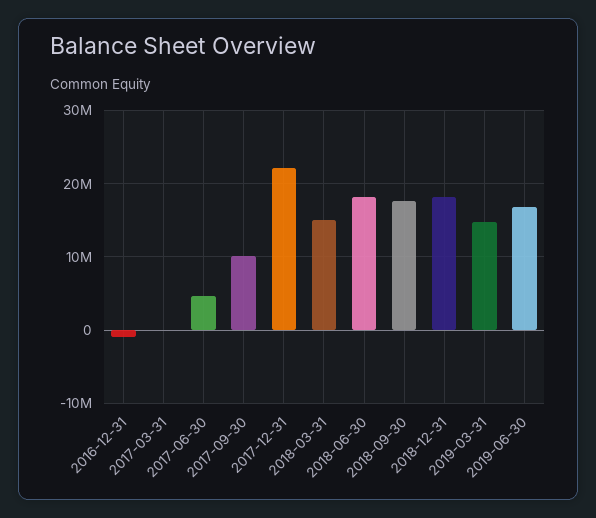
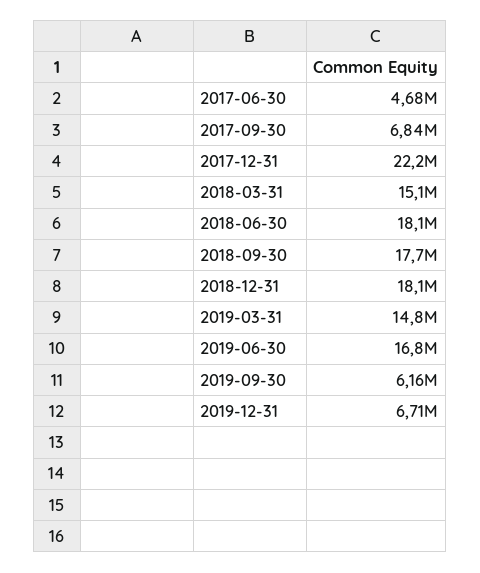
2016-12-31: -1000000 -> none
2017-03-31: 0 -> none
2017-09-30: 10000000 -> 6840000
2019-09-30: none -> 6160000
2019-12-31: none -> 6710000

